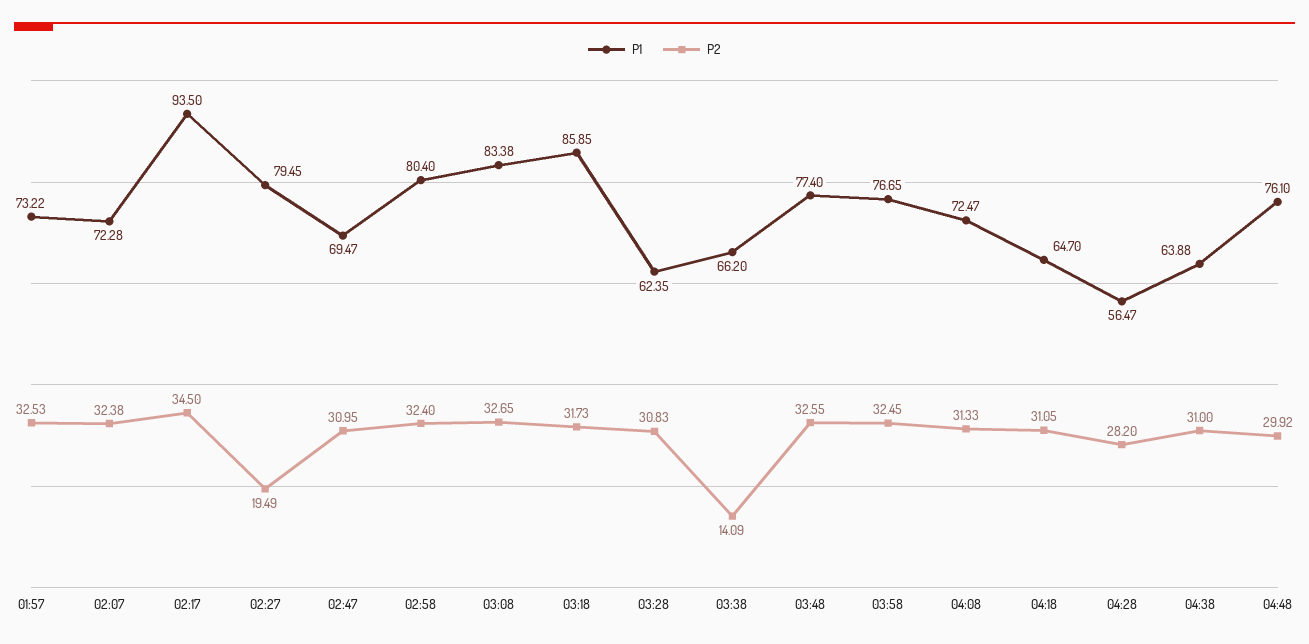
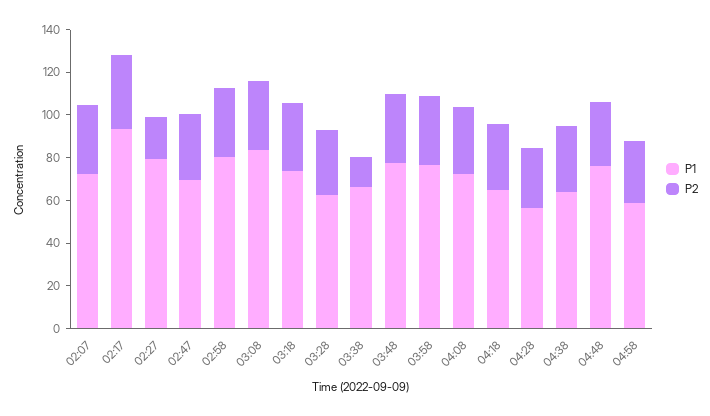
P1, 01:57: 73.22 -> none
P2, 01:57: 32.53 -> none
P1, 03:18: 85.85 -> 75
P1, 04:58: none -> 60
P2, 04:58: none -> 30

